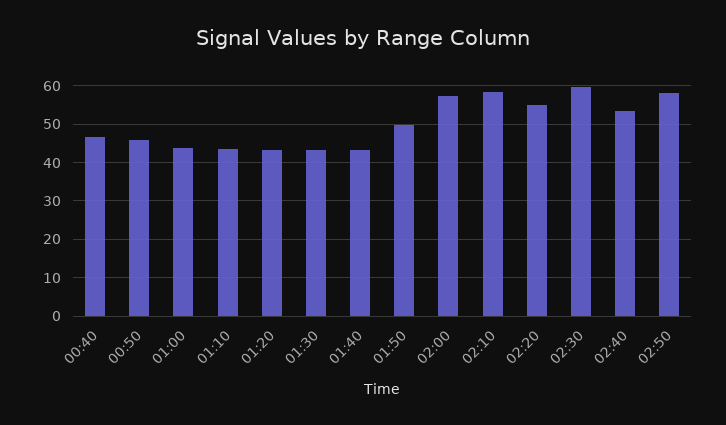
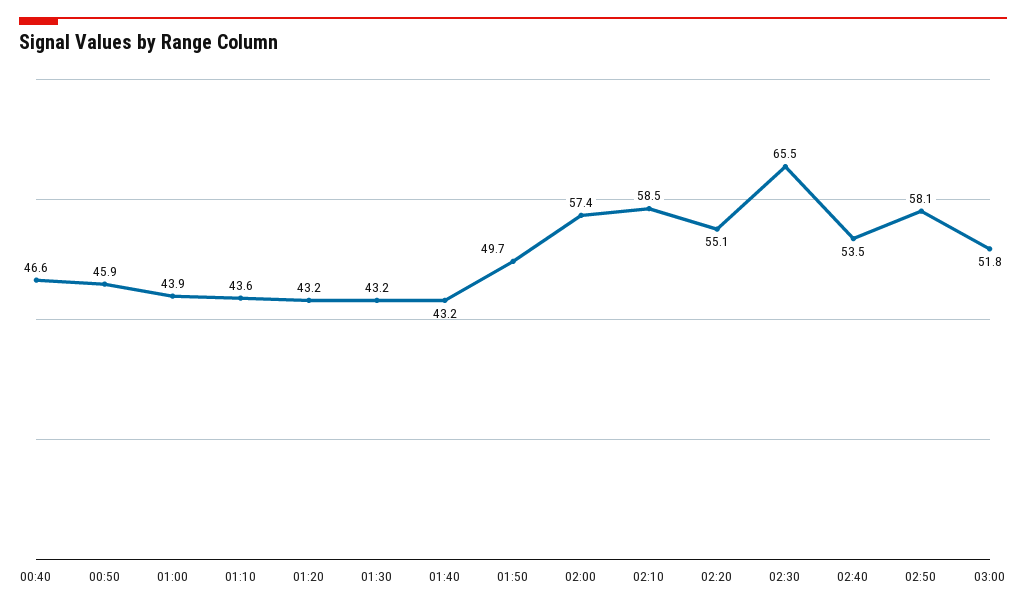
02:30: 60 -> 65.5
03:00: none -> 51.8

